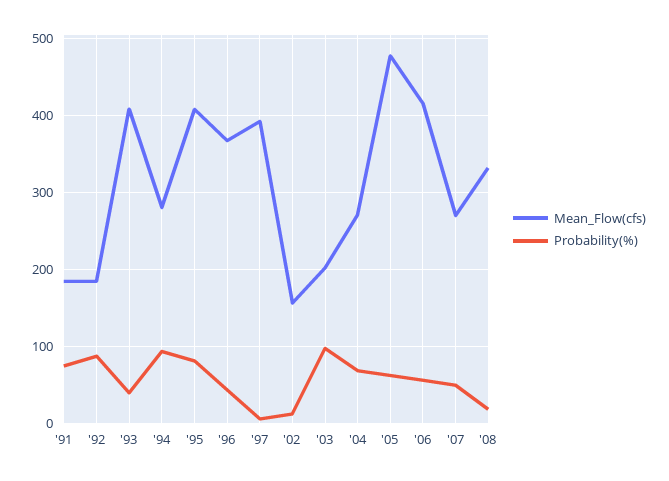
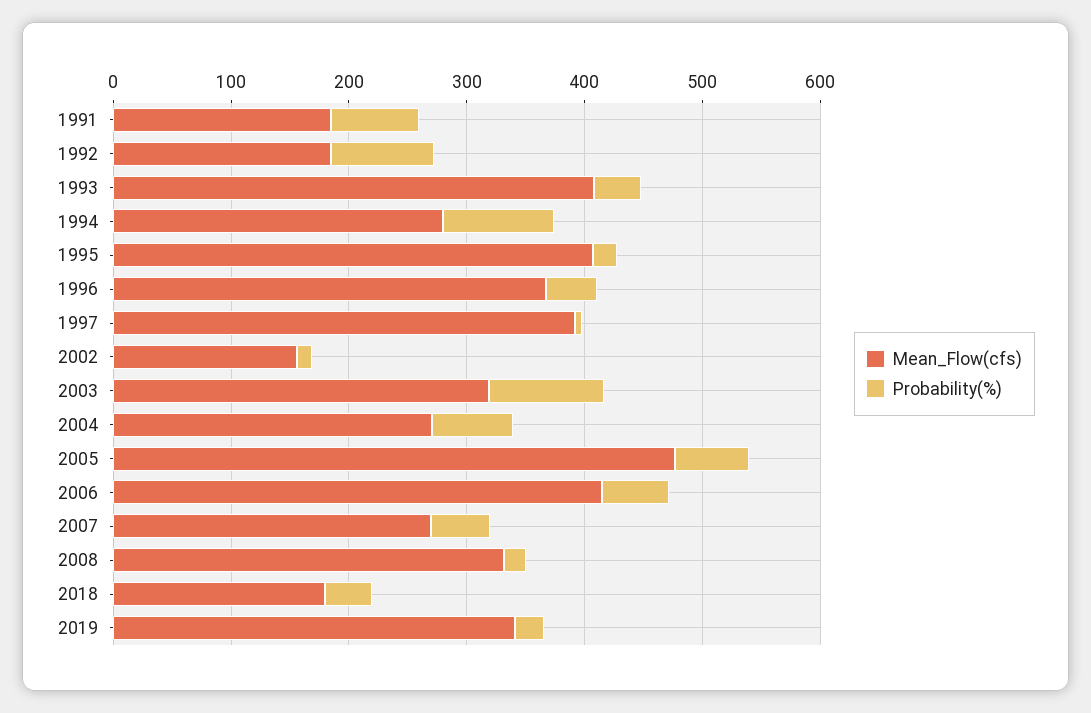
Probability(%), '95: 80 -> 20
Mean_Flow(cfs), '03: 200 -> 320
Mean_Flow(cfs), 2018: none -> 180
Probability(%), 2018: none -> 40
Mean_Flow(cfs), 2019: none -> 340
Probability(%), 2019: none -> 20

